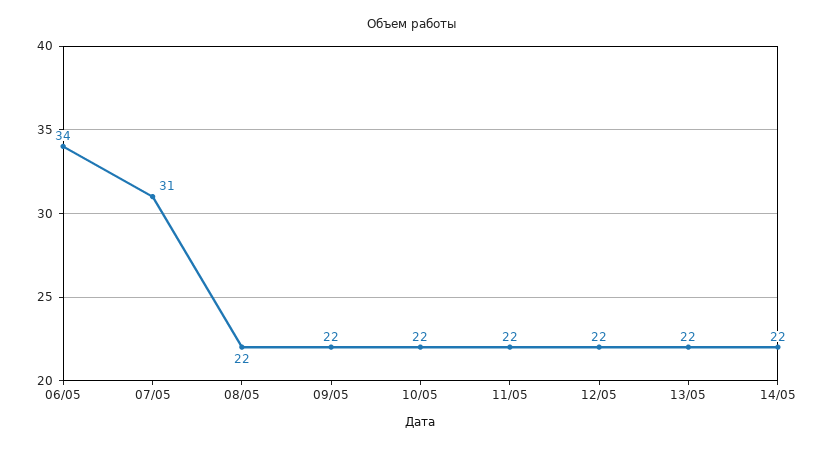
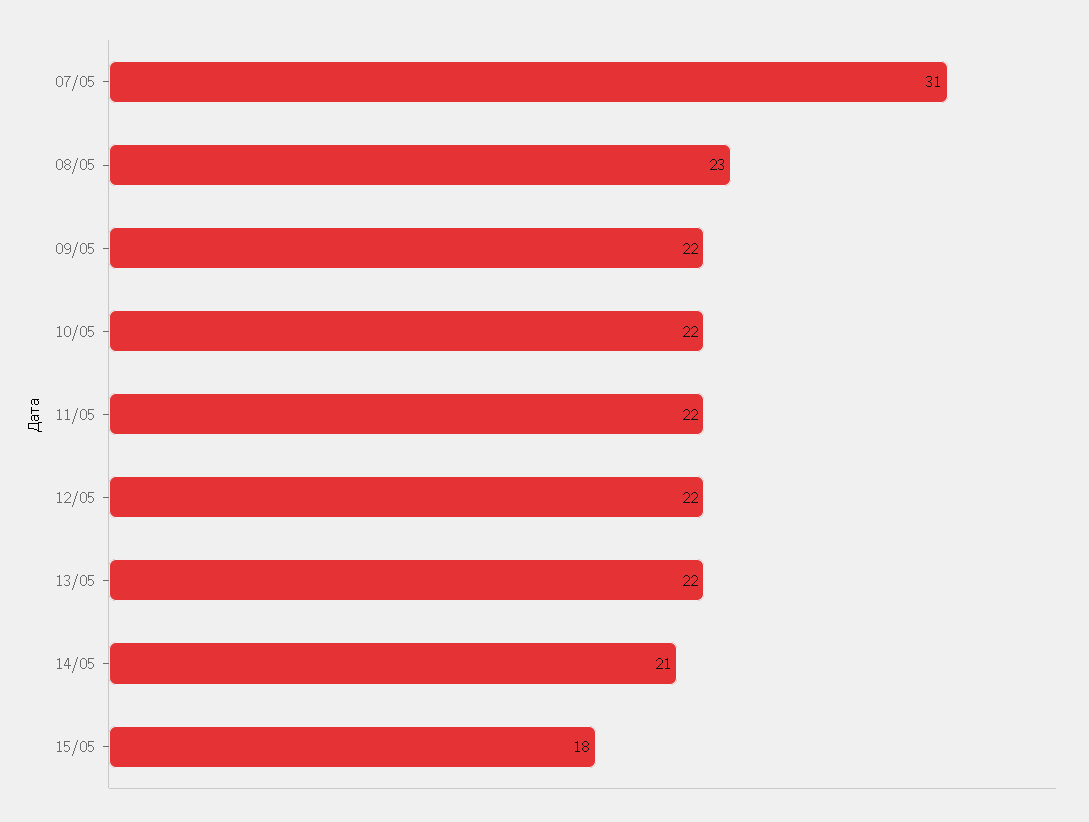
06/05: 34 -> none
08/05: 22 -> 23
14/05: 22 -> 21
15/05: none -> 18

